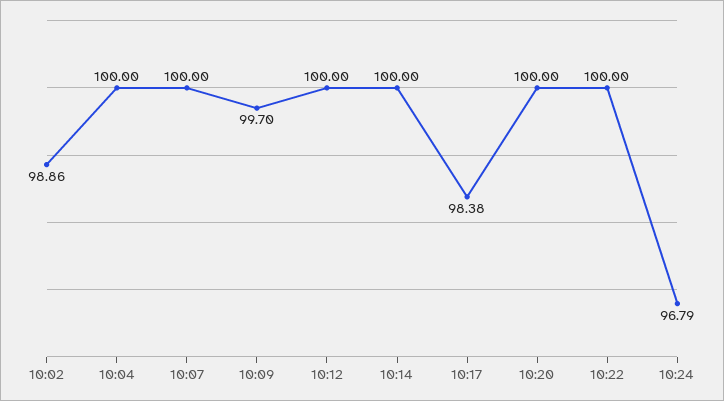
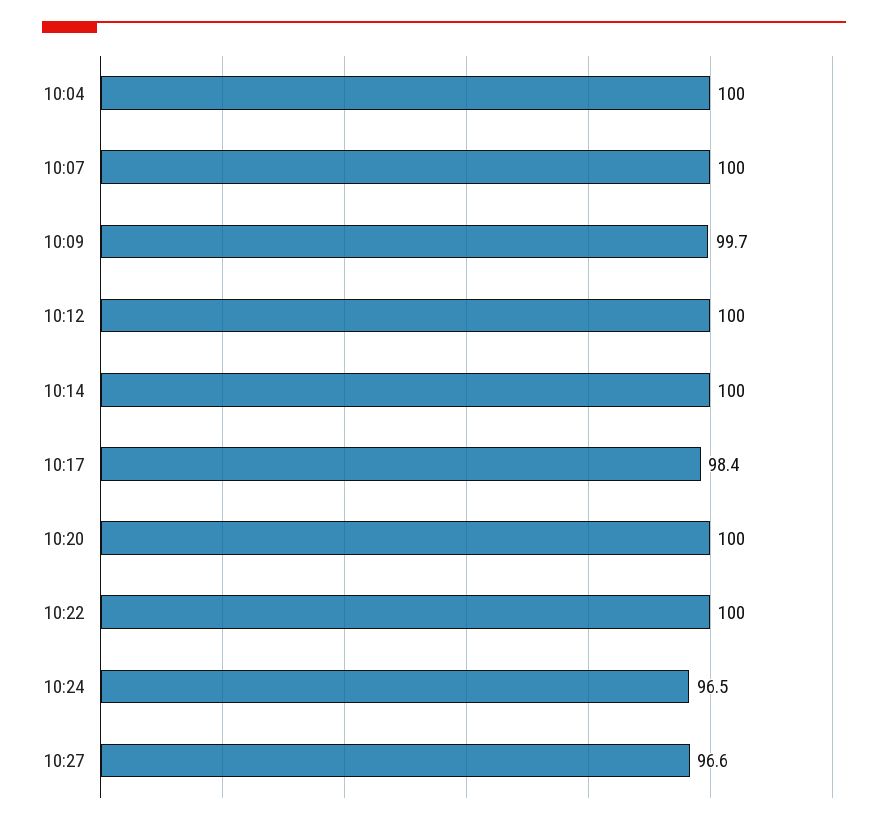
10:02: 98.86 -> none
10:24: 96.79 -> 96.5
10:27: none -> 96.6

